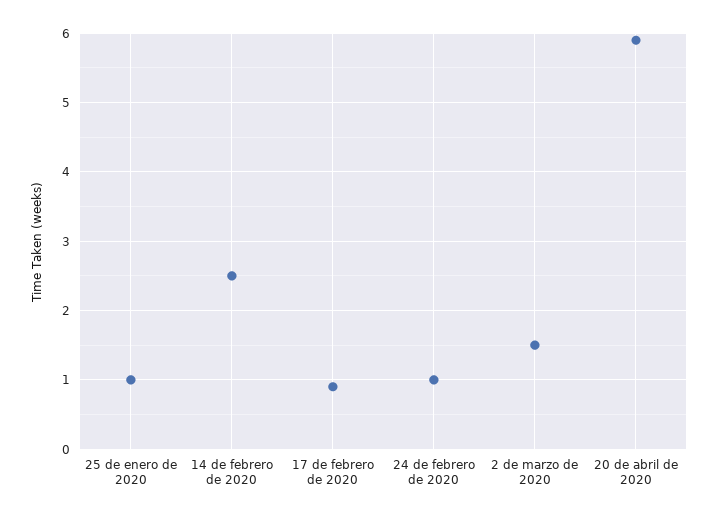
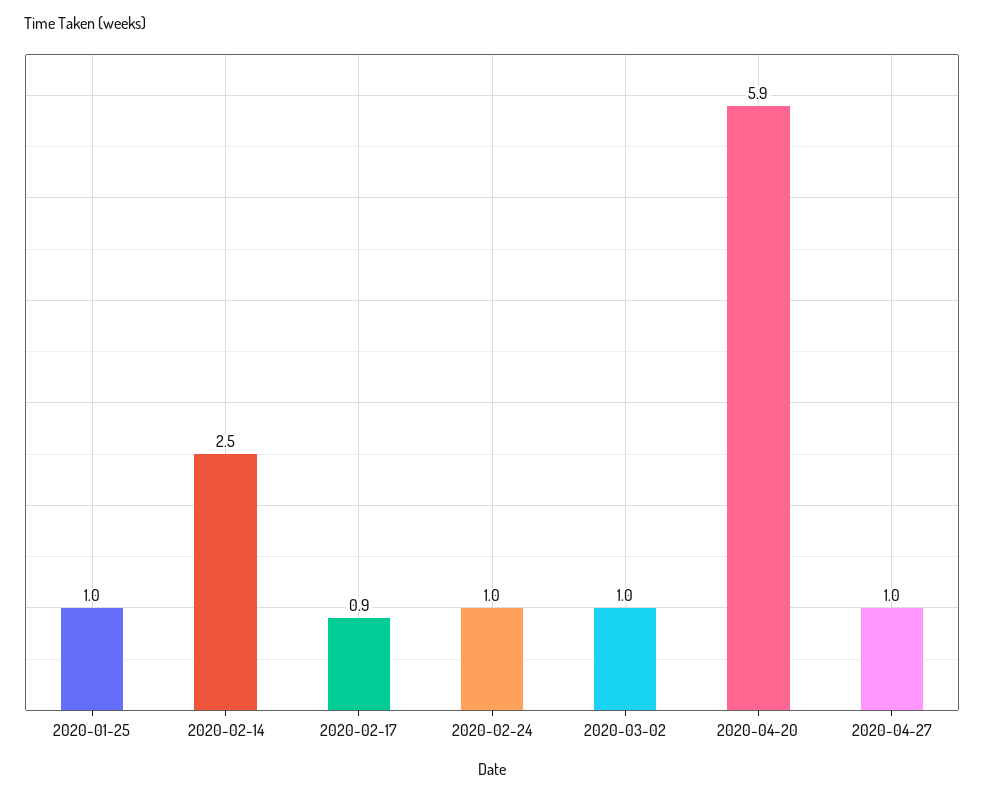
2 de marzo de 2020: 1.5 -> 1
2020-04-27: none -> 1

